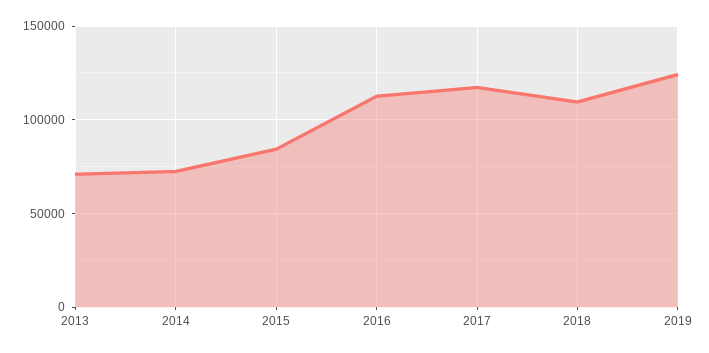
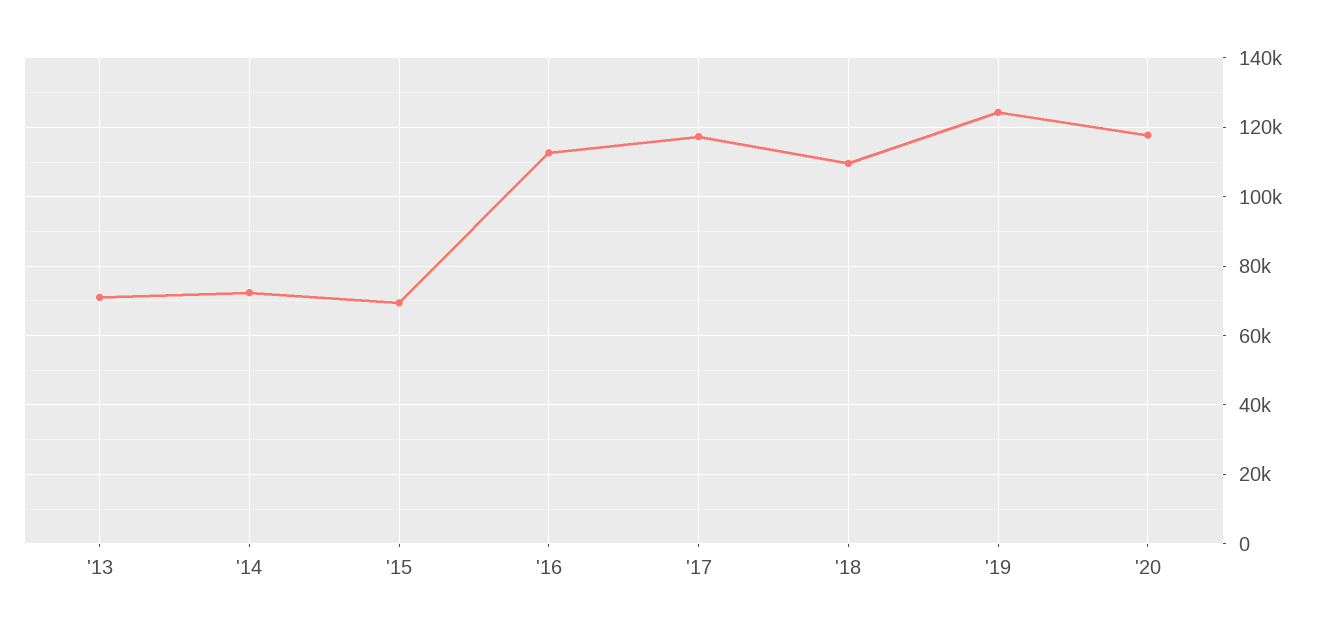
2015: 85000 -> 70000
'20: none -> 118000

